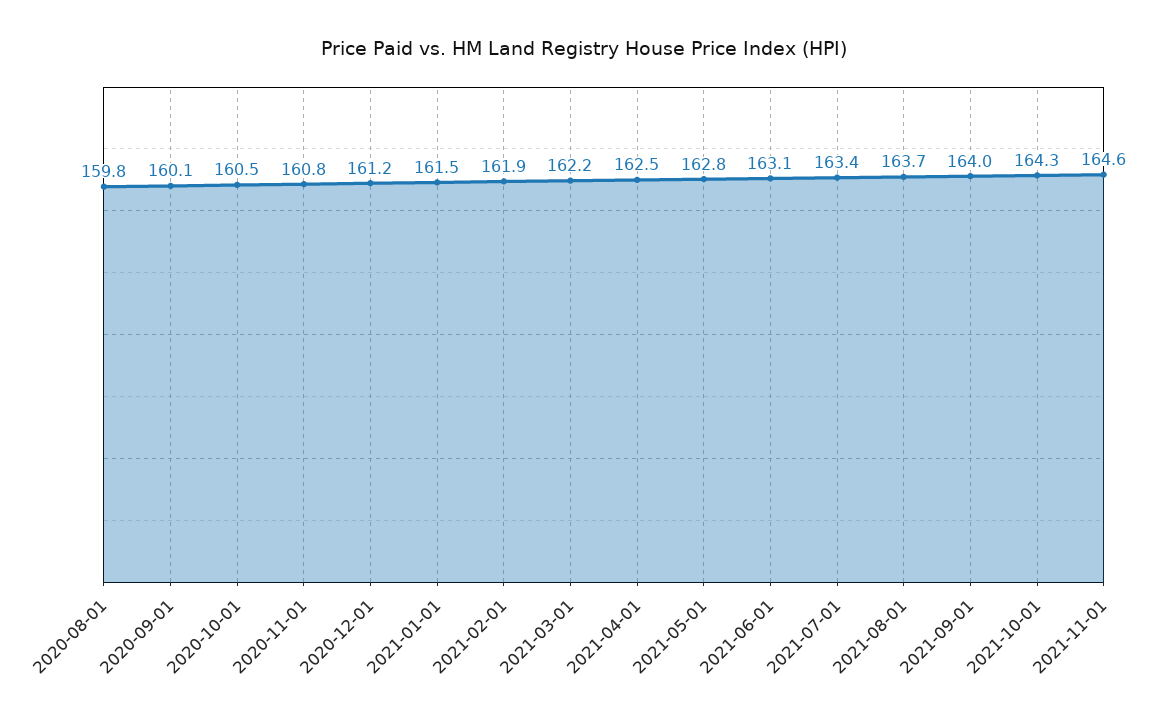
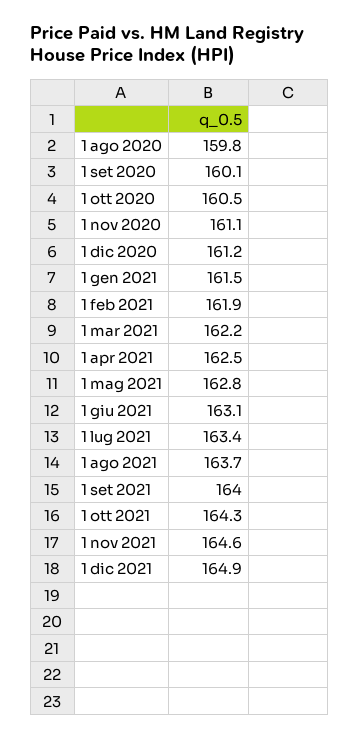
2020-11-01: 160.8 -> 161.1
1 dic 2021: none -> 164.9

